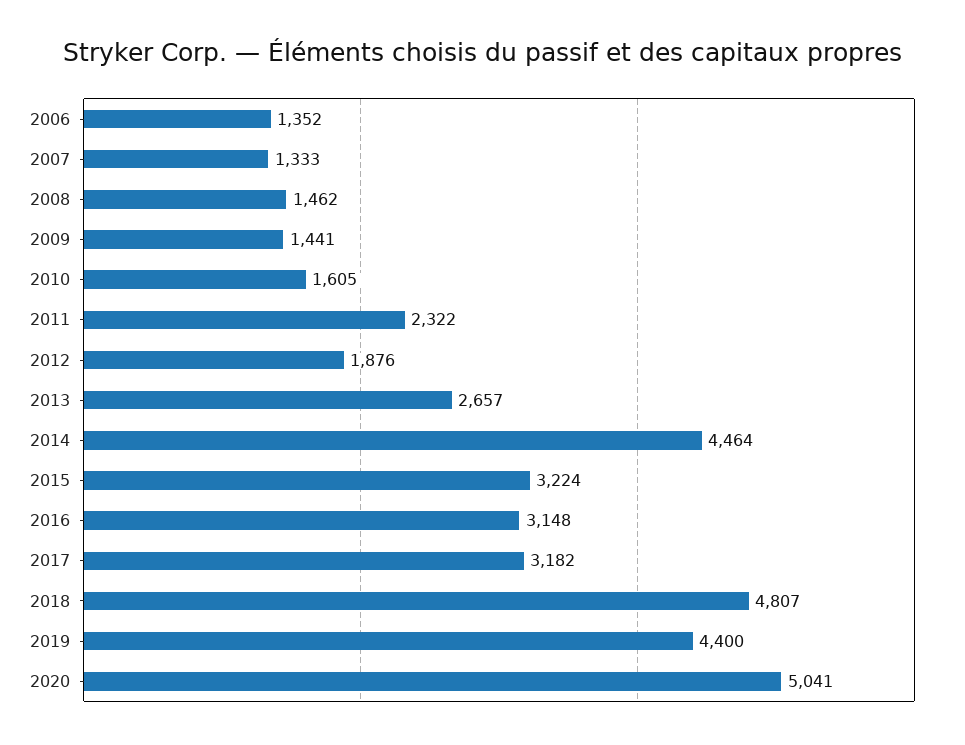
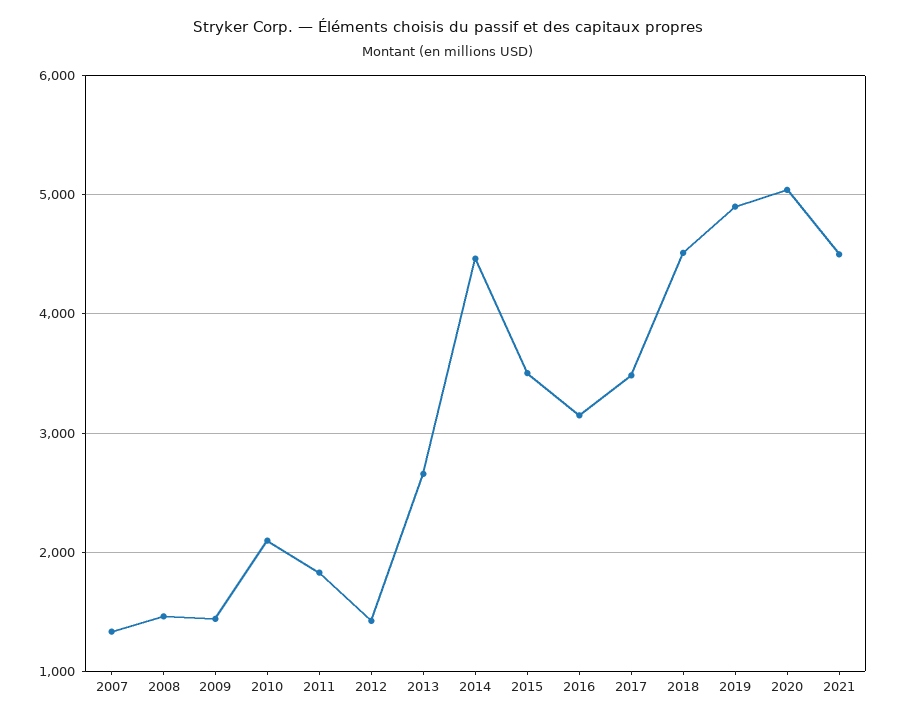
2006: 1352 -> none
2010: 1605 -> 2100
2011: 2322 -> 1800
2012: 1876 -> 1400
2015: 3224 -> 3500
2017: 3182 -> 3500
2018: 4807 -> 4500
2019: 4400 -> 4900
2021: none -> 4500

